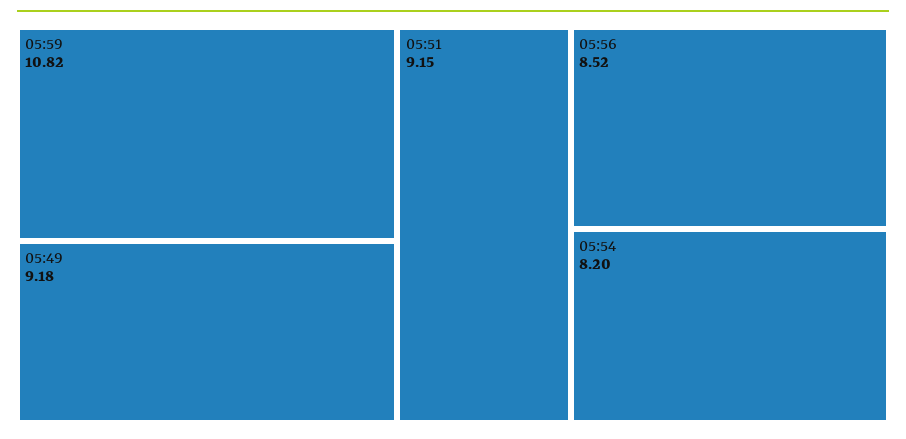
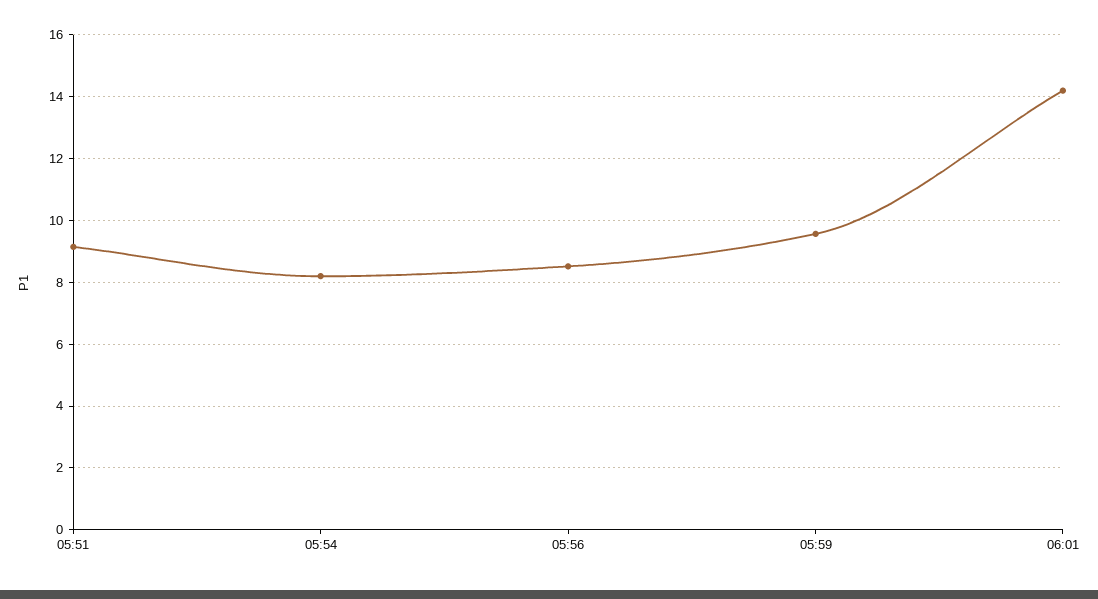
05:59: 10.82 -> 9.6
05:49: 9.18 -> none
06:01: none -> 14.2

